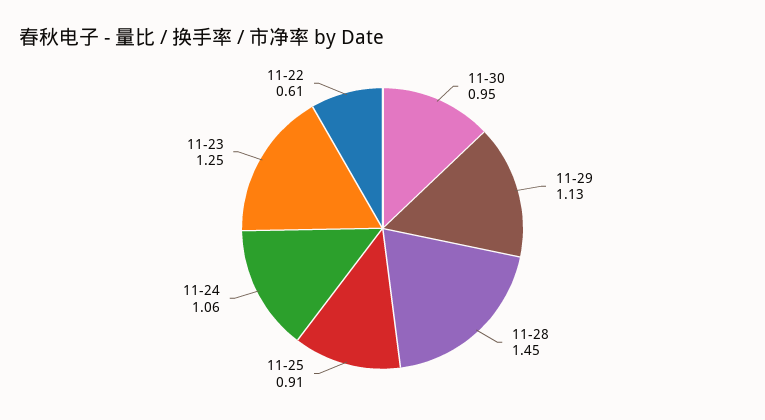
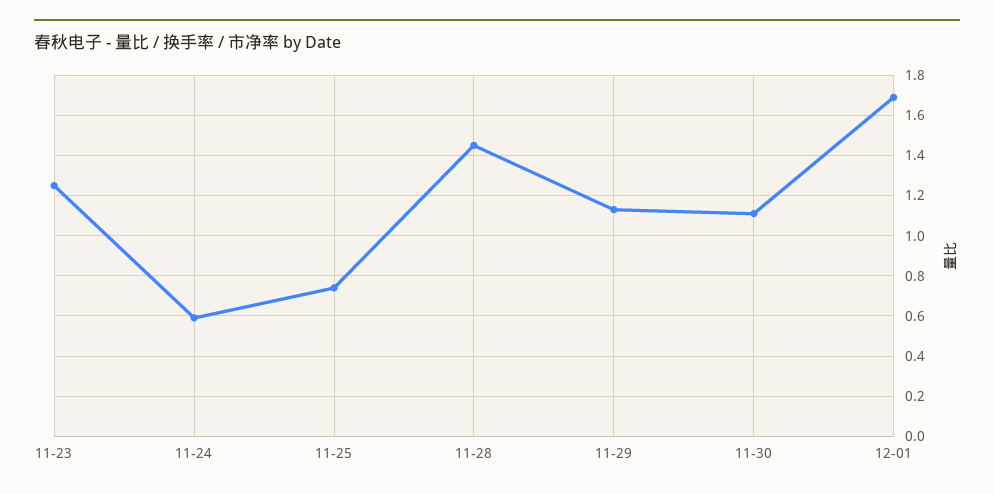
11-30: 0.95 -> 1.1
11-25: 0.91 -> 0.75
11-24: 1.06 -> 0.6
11-22: 0.61 -> none
12-01: none -> 1.7

